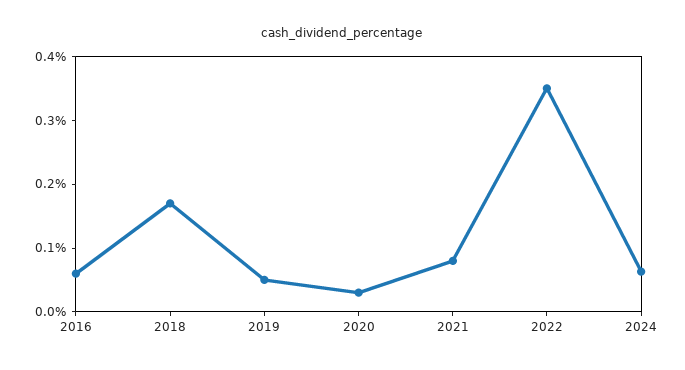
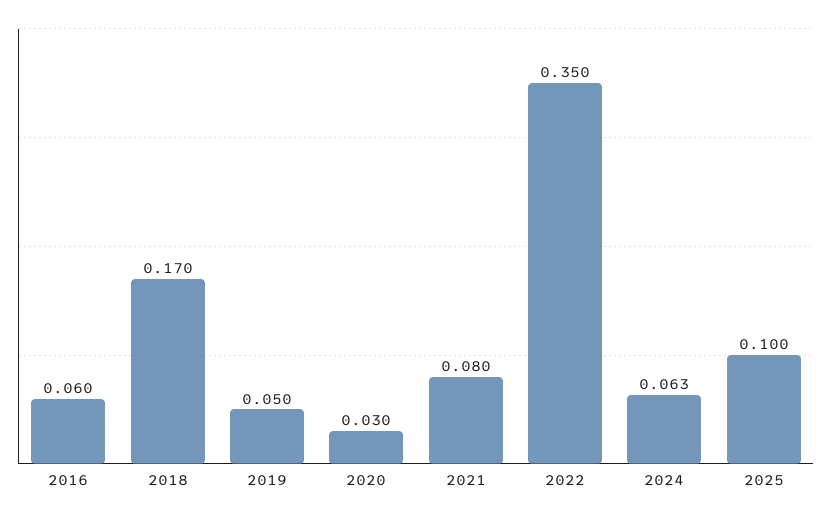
2025: none -> 0.1

